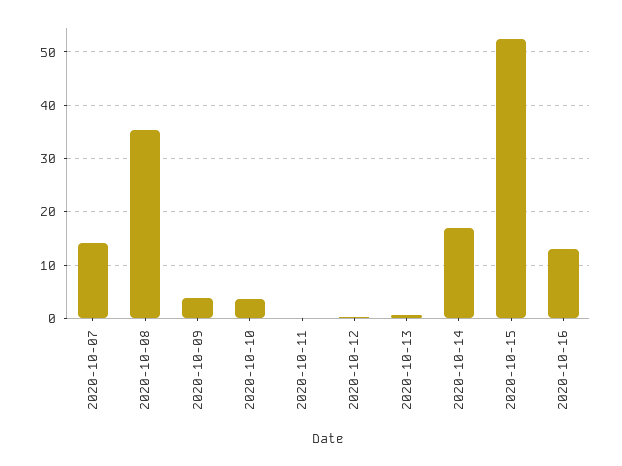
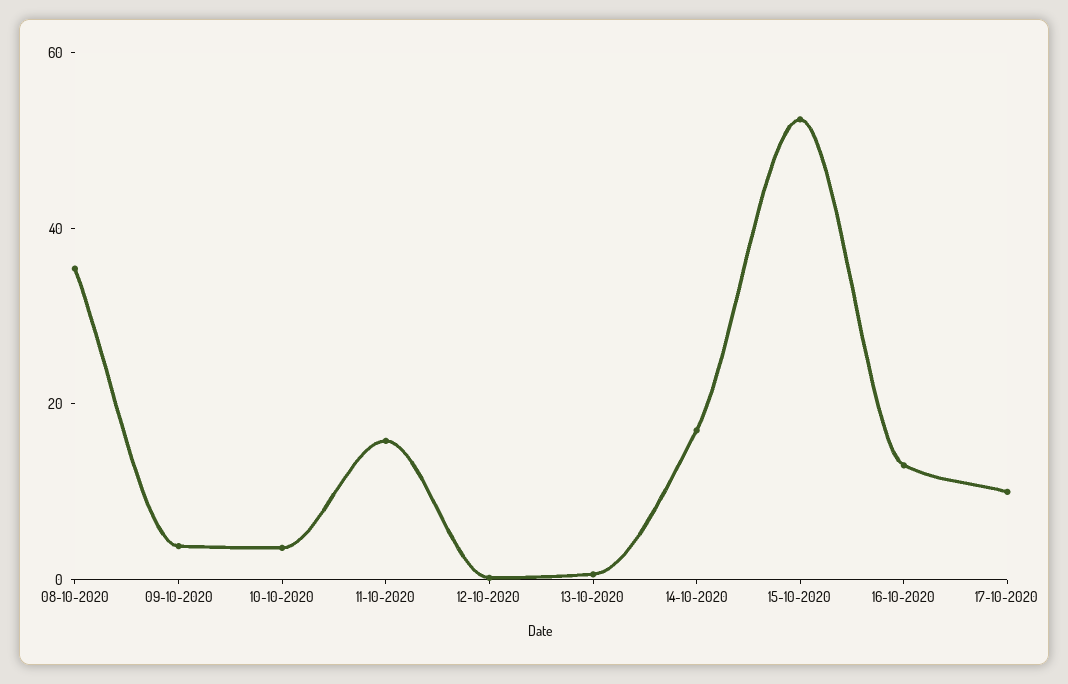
2020-10-07: 14 -> none
2020-10-11: 0 -> 15
17-10-2020: none -> 10

